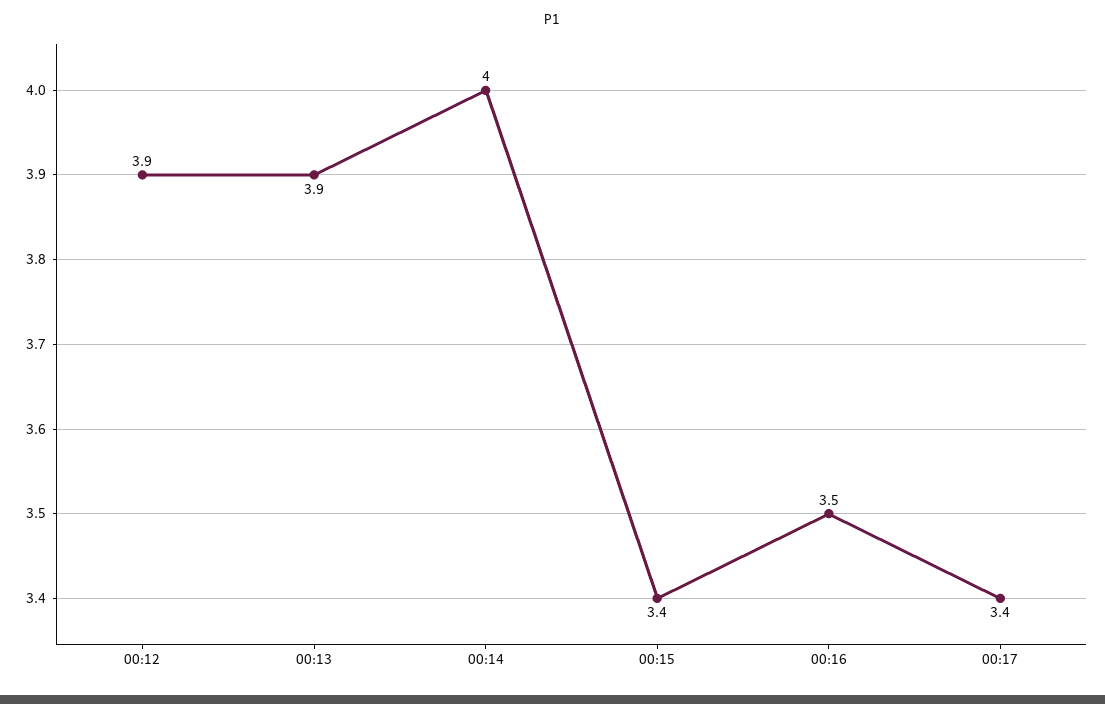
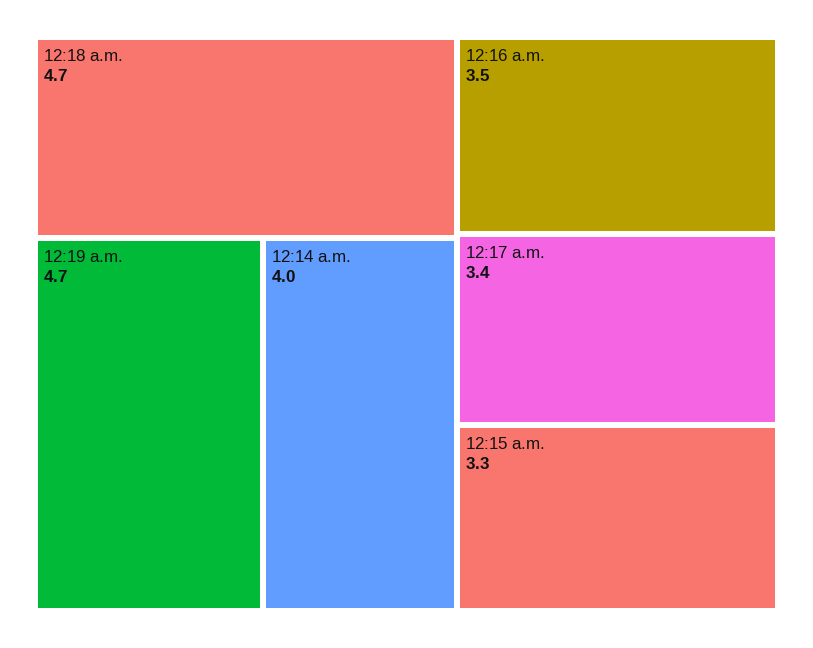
00:12: 3.9 -> none
00:13: 3.9 -> none
00:15: 3.4 -> 3.3
12:18 a.m.: none -> 4.7
12:19 a.m.: none -> 4.7

